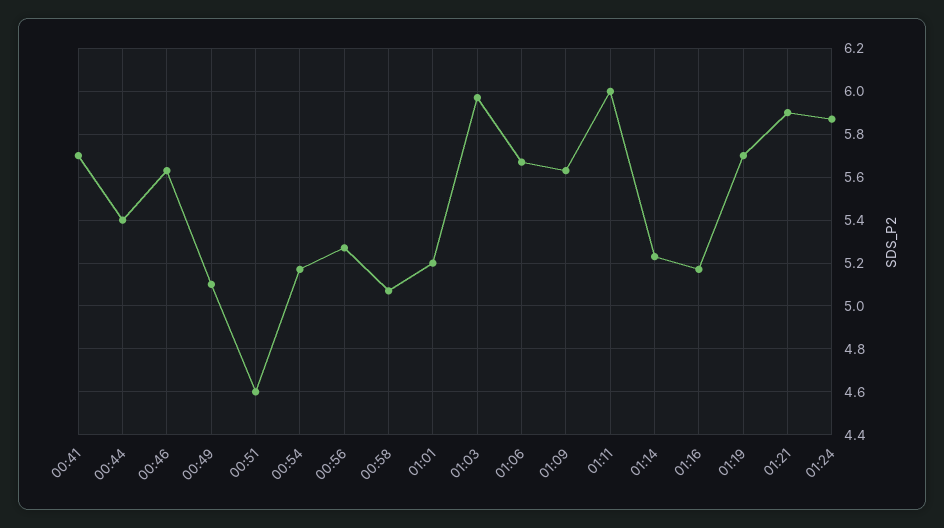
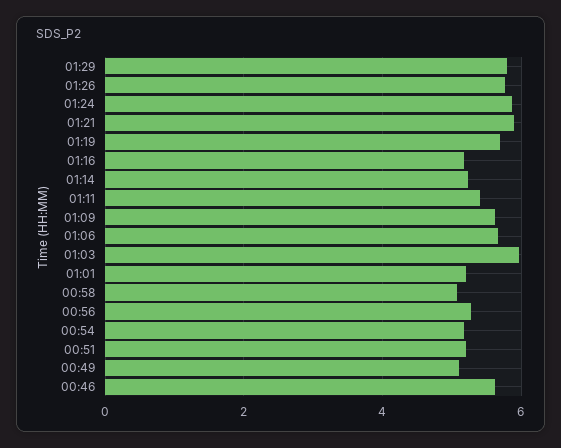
00:41: 5.7 -> none
00:44: 5.4 -> none
00:51: 4.6 -> 5.2
01:11: 6 -> 5.4
01:29: none -> 5.8
01:26: none -> 5.8

